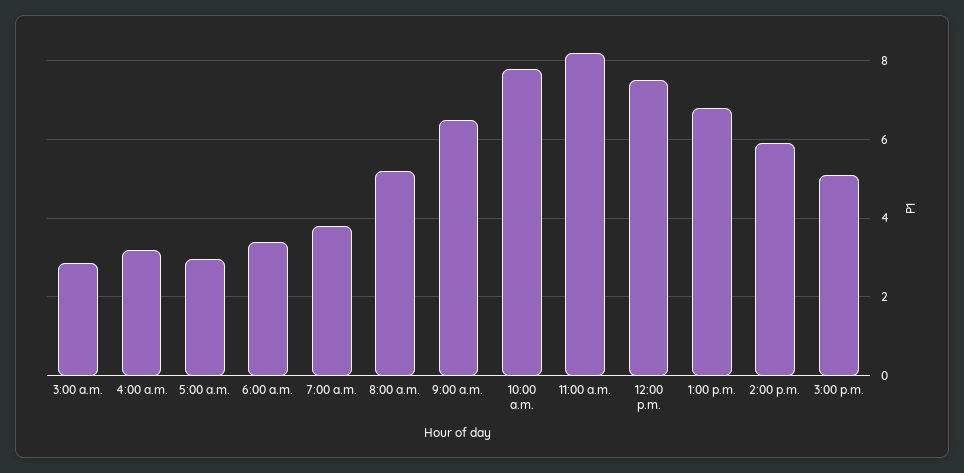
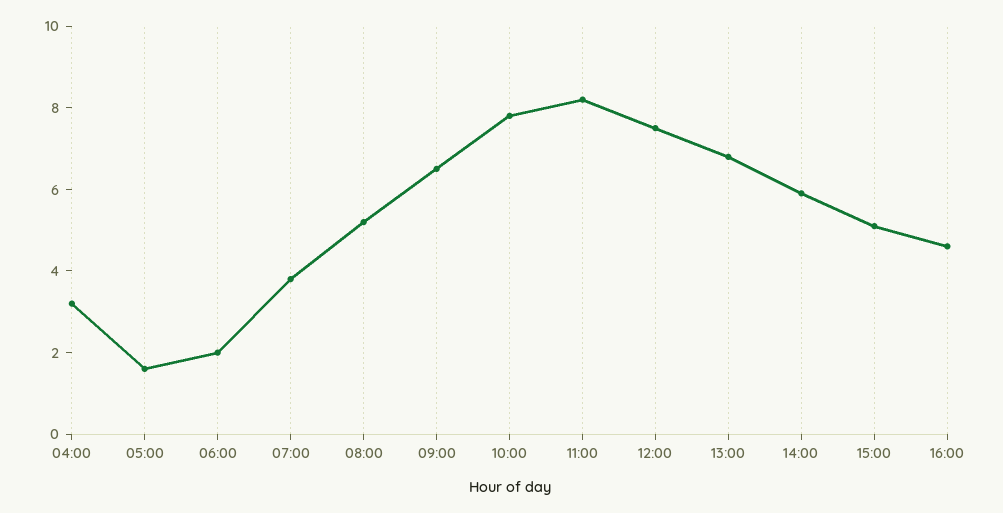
3:00 a.m.: 2.8 -> none
5:00 a.m.: 3 -> 1.5
6:00 a.m.: 3.4 -> 2
16:00: none -> 4.5

